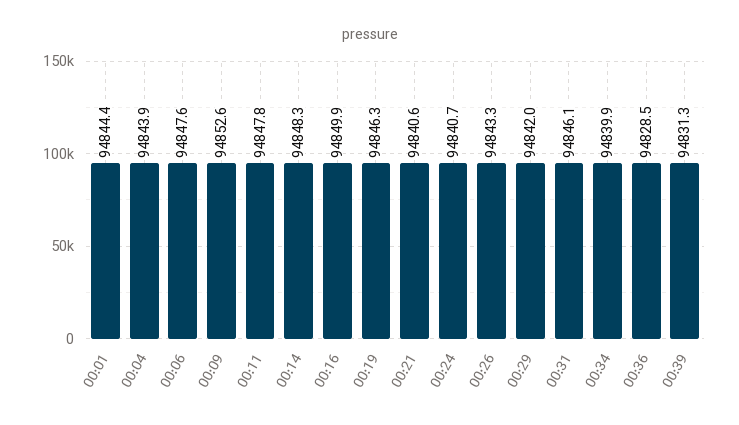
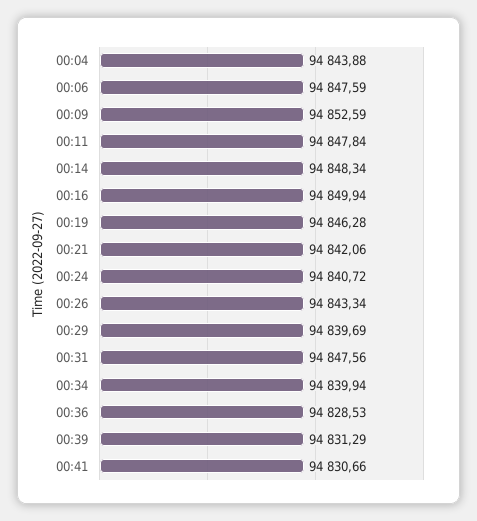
00:01: 94844.4 -> none
00:21: 94840.6 -> 94842.06
00:29: 94842 -> 94839.69
00:31: 94846.1 -> 94847.56
00:41: none -> 94830.66

